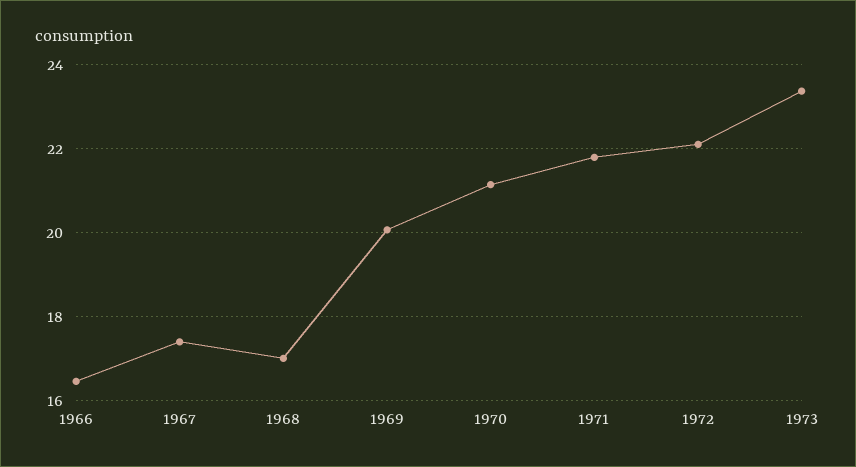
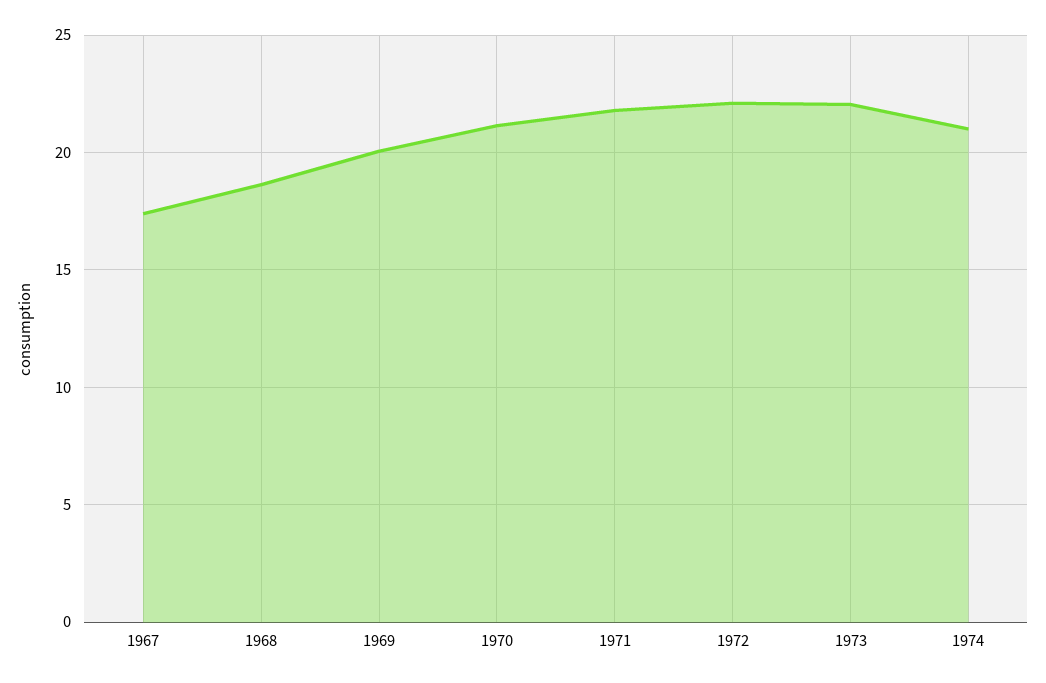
1966: 16.4 -> none
1968: 17 -> 18.5
1973: 23.4 -> 22
1974: none -> 21

